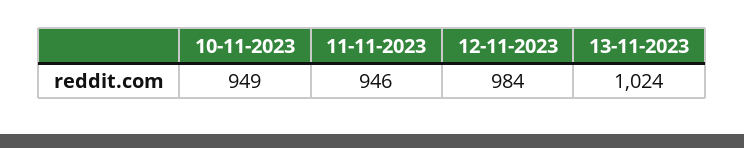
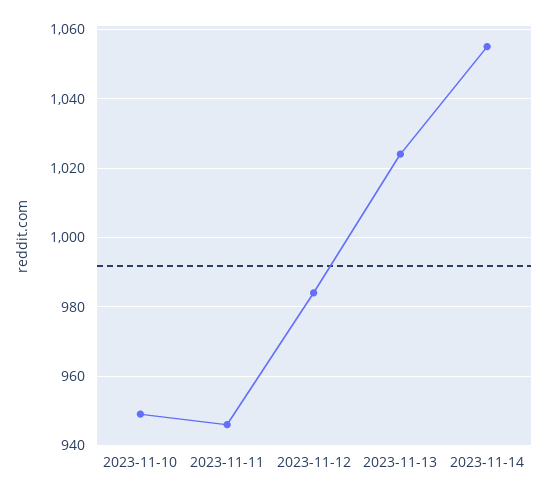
2023-11-14: none -> 1055

